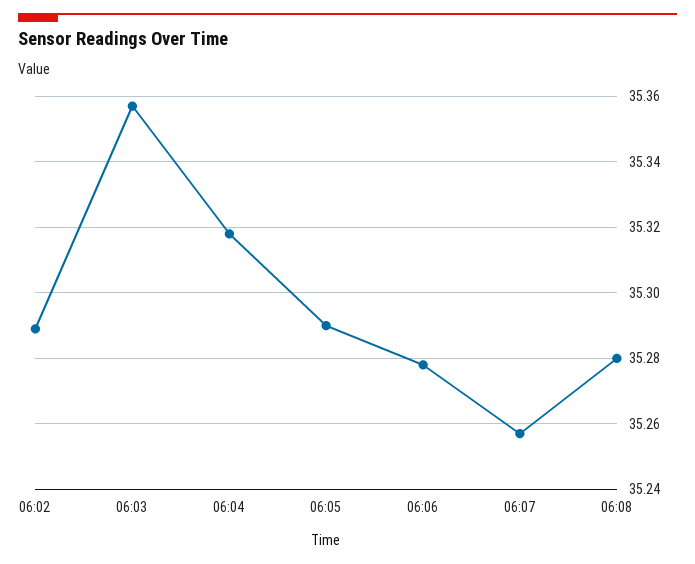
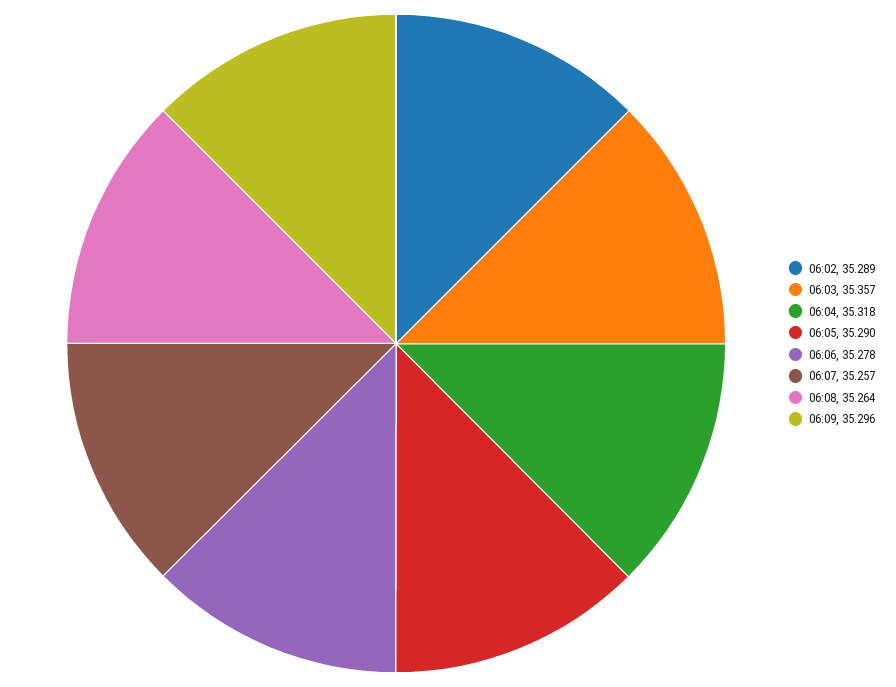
06:08: 35.28 -> 35.264
06:09: none -> 35.296

